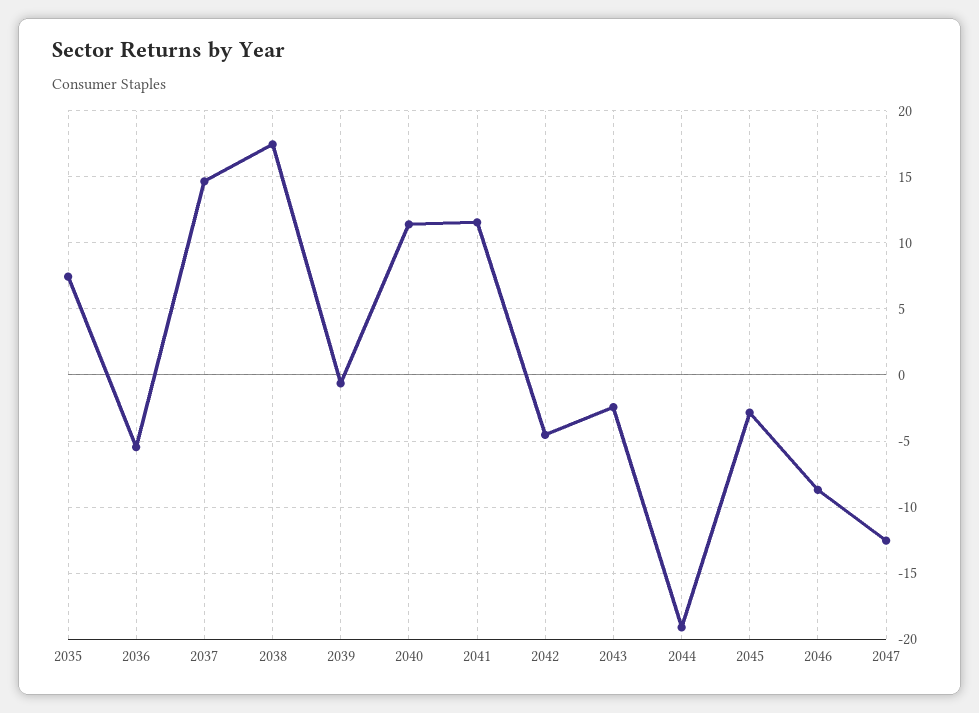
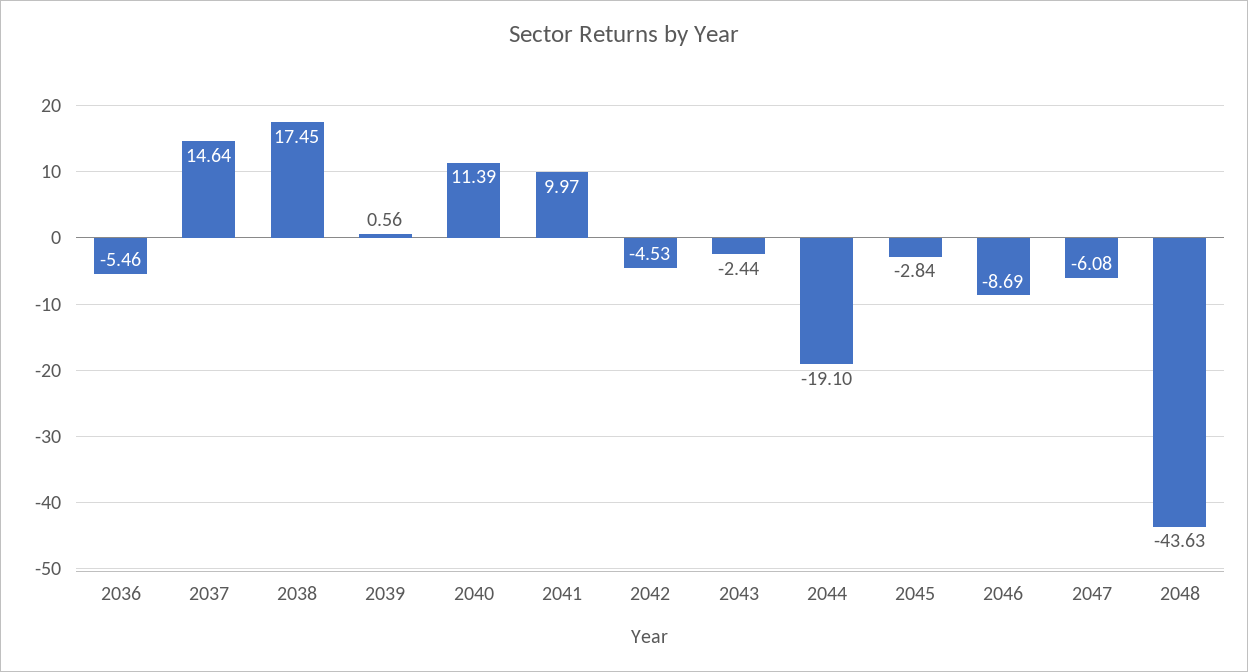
2035: 7.5 -> none
2039: -0.5 -> 0.56
2041: 11.5 -> 9.97
2047: -12.5 -> -6.08
2048: none -> -43.63

